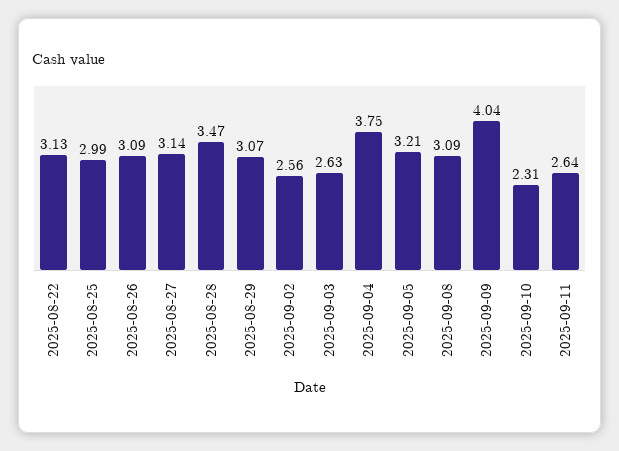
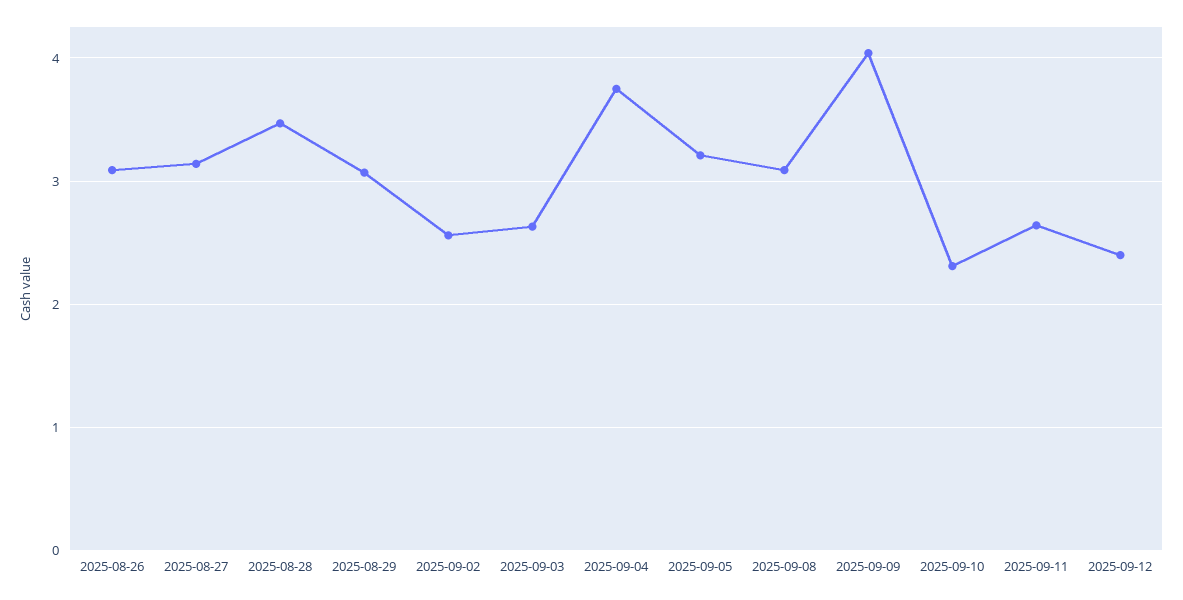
2025-08-22: 3.13 -> none
2025-08-25: 2.99 -> none
2025-09-12: none -> 2.4

